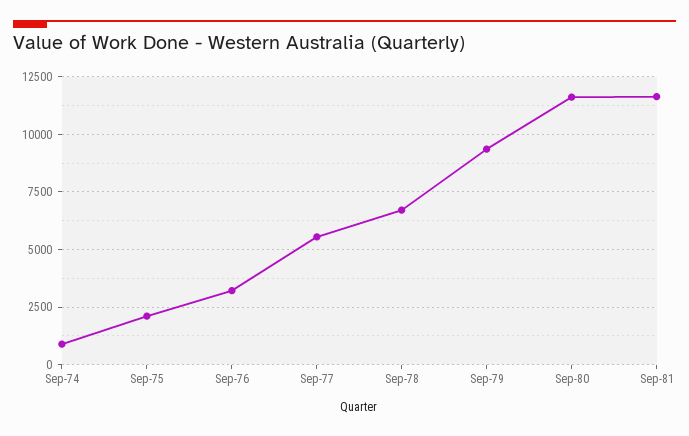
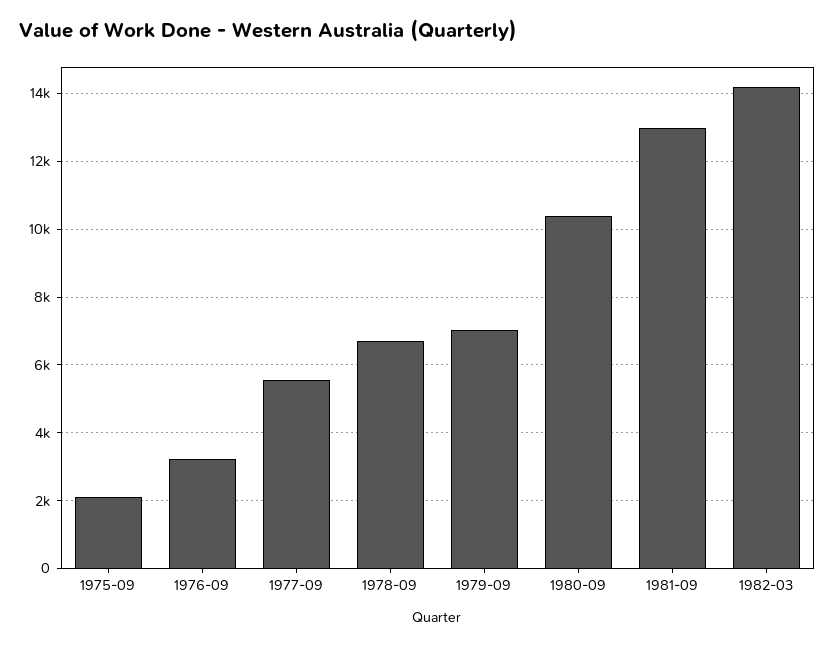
Sep-74: 1000 -> none
Sep-79: 9500 -> 7000
Sep-80: 11500 -> 10400
Sep-81: 11500 -> 13000
1982-03: none -> 14200

